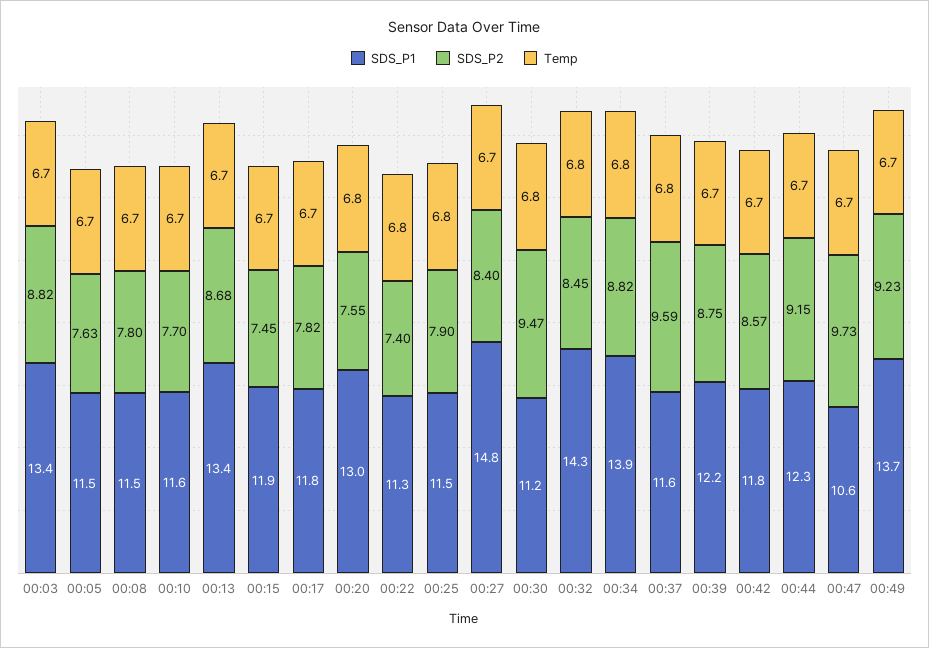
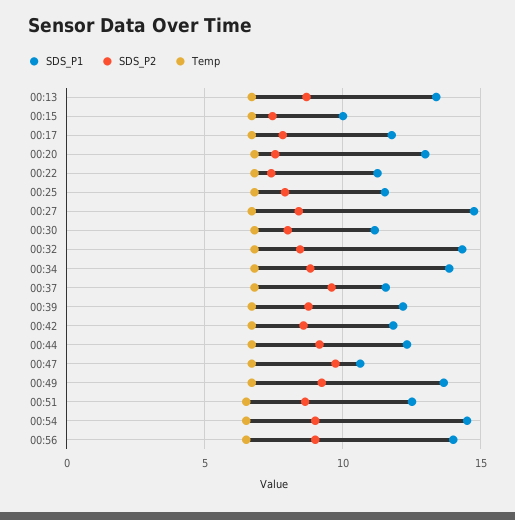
SDS_P1, 00:03: 13.4 -> none
SDS_P2, 00:03: 8.82 -> none
Temp, 00:03: 6.7 -> none
SDS_P1, 00:05: 11.5 -> none
SDS_P2, 00:05: 7.63 -> none
Temp, 00:05: 6.7 -> none
SDS_P1, 00:08: 11.5 -> none
SDS_P2, 00:08: 7.8 -> none
Temp, 00:08: 6.7 -> none
SDS_P1, 00:10: 11.6 -> none
SDS_P2, 00:10: 7.7 -> none
Temp, 00:10: 6.7 -> none
SDS_P1, 00:15: 11.9 -> 10
SDS_P2, 00:30: 9.47 -> 8
SDS_P1, 00:51: none -> 12.5
SDS_P2, 00:51: none -> 8.5
Temp, 00:51: none -> 6.5
SDS_P1, 00:54: none -> 14.5
SDS_P2, 00:54: none -> 9
Temp, 00:54: none -> 6.5
SDS_P1, 00:56: none -> 14
SDS_P2, 00:56: none -> 9
Temp, 00:56: none -> 6.5

